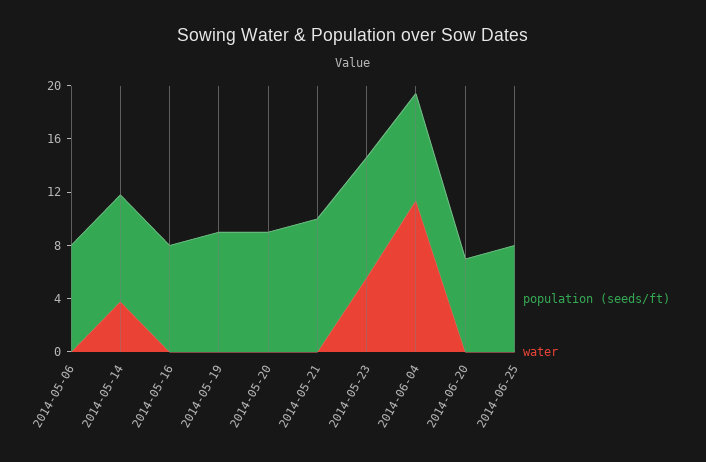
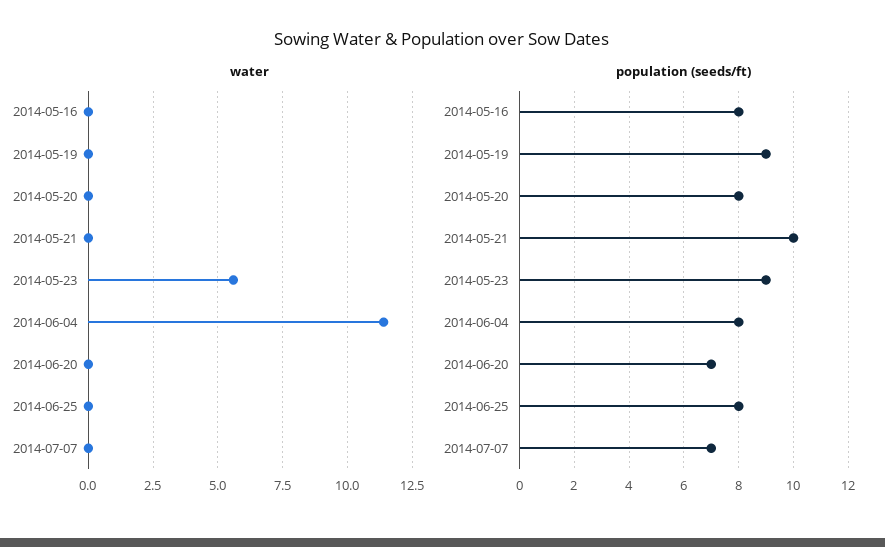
population (seeds/ft), 2014-05-06: 8 -> none
water, 2014-05-06: 0 -> none
population (seeds/ft), 2014-05-14: 8 -> none
water, 2014-05-14: 4 -> none
population (seeds/ft), 2014-05-20: 9 -> 8
water, 2014-07-07: none -> 0
population (seeds/ft), 2014-07-07: none -> 7

